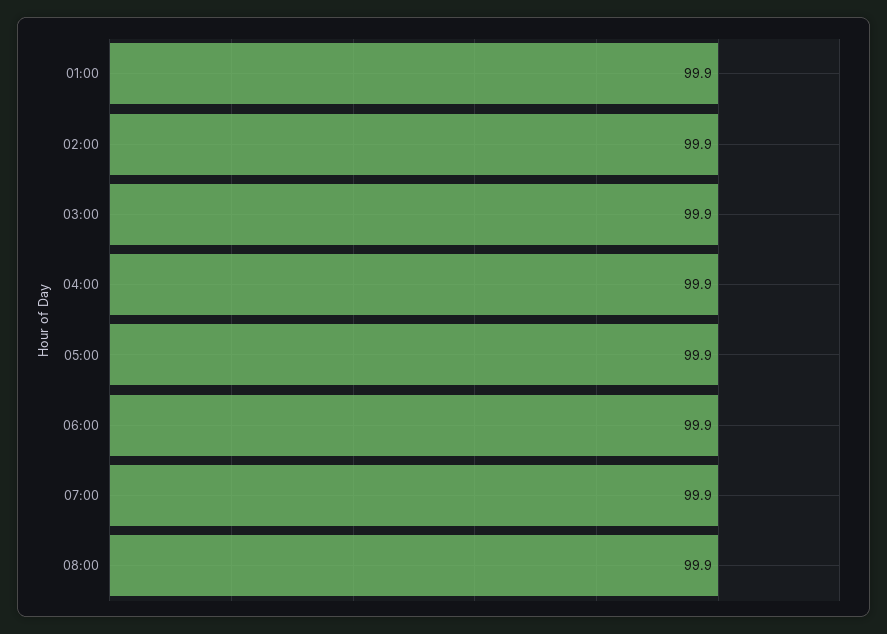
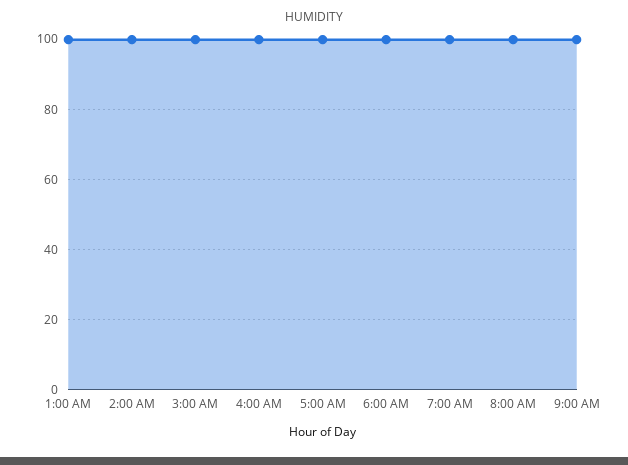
9:00 AM: none -> 100

